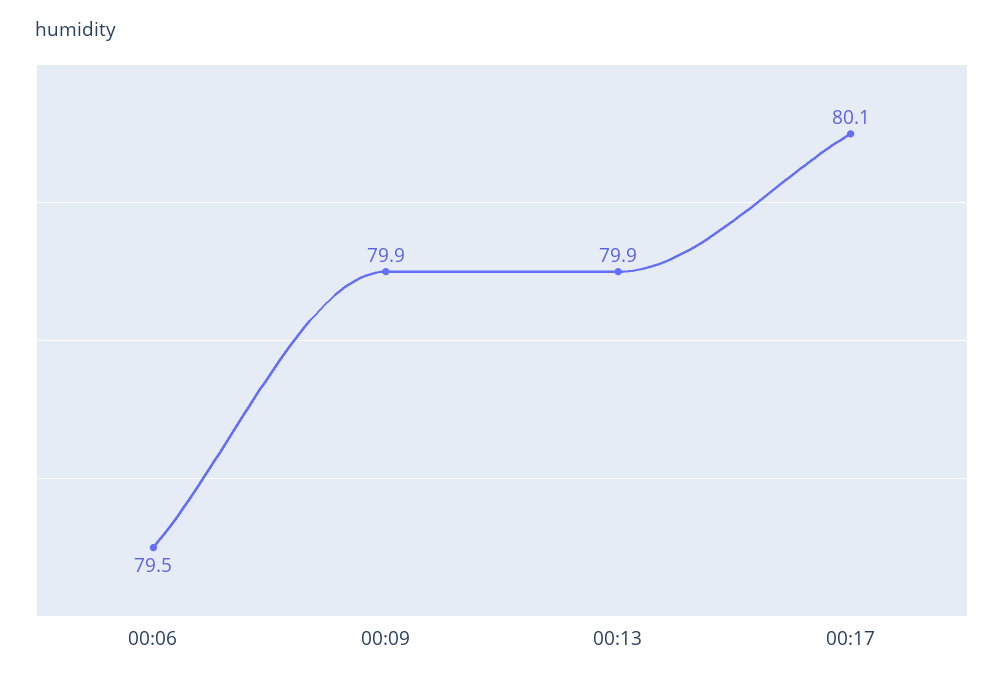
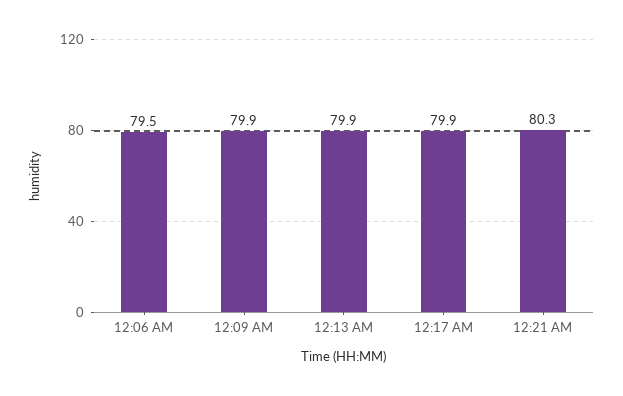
00:17: 80.1 -> 79.9
12:21 AM: none -> 80.3

